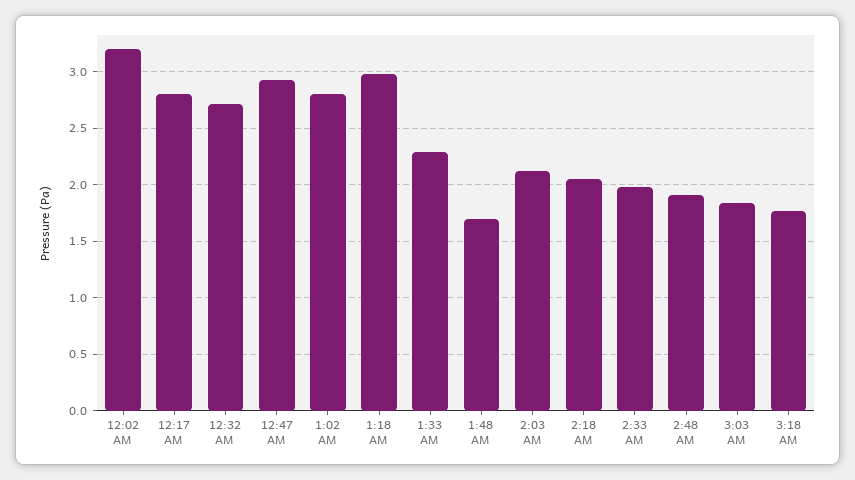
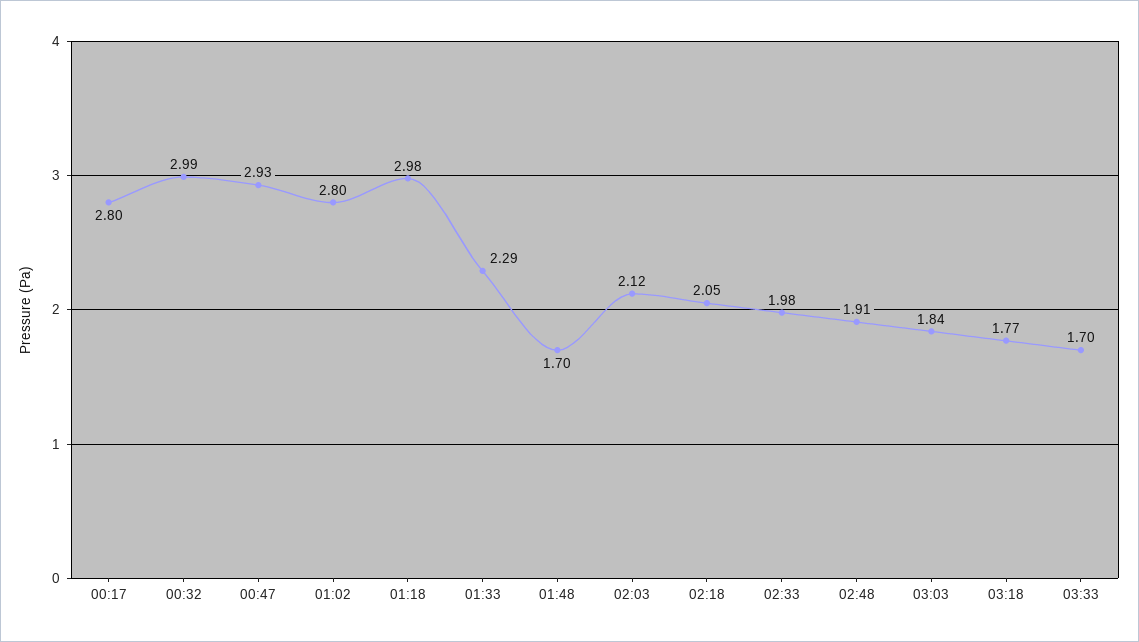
12:02 AM: 3.2 -> none
12:32 AM: 2.7 -> 2.99
03:33: none -> 1.7

